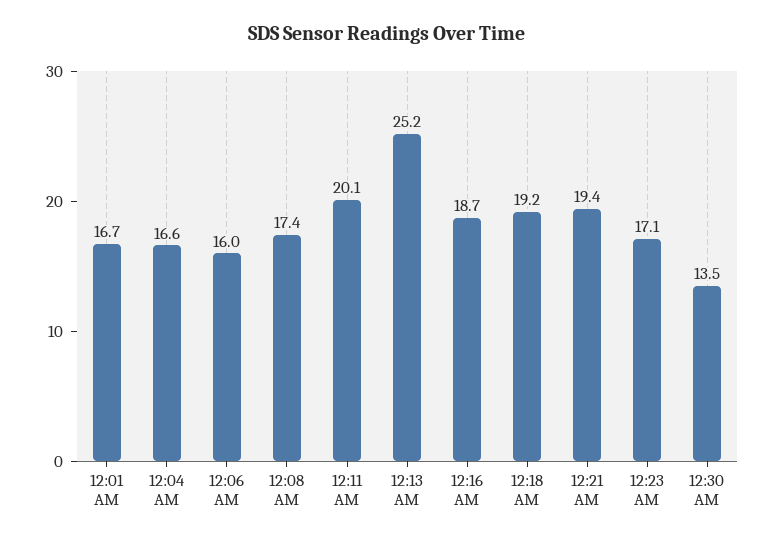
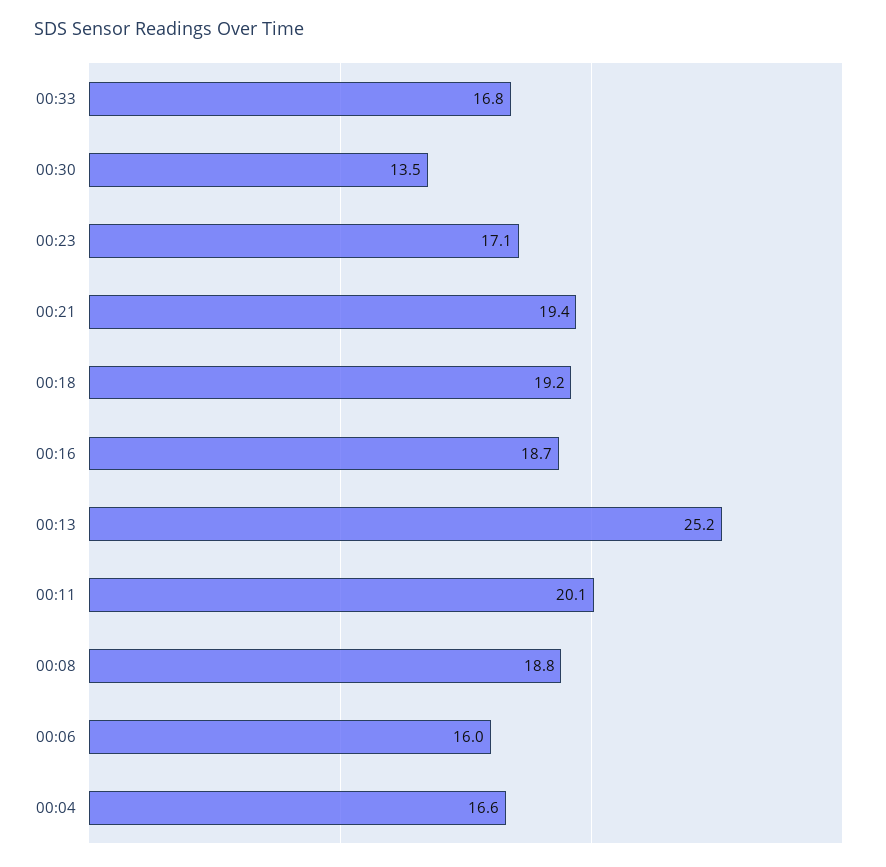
12:01 AM: 16.7 -> none
12:08 AM: 17.4 -> 18.8
00:33: none -> 16.8

